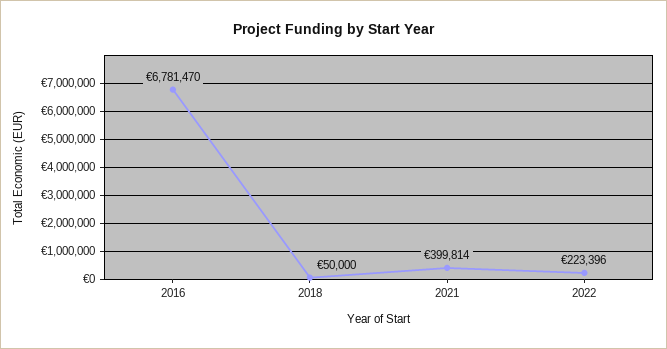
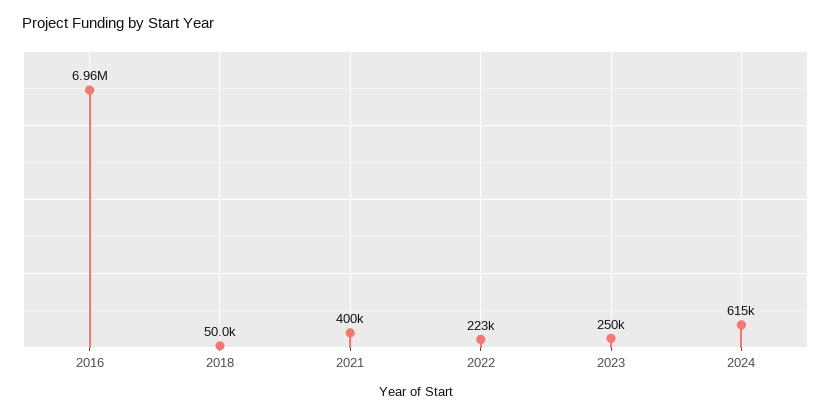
2016: 6781470 -> 6960000
2023: none -> 250000
2024: none -> 615000

